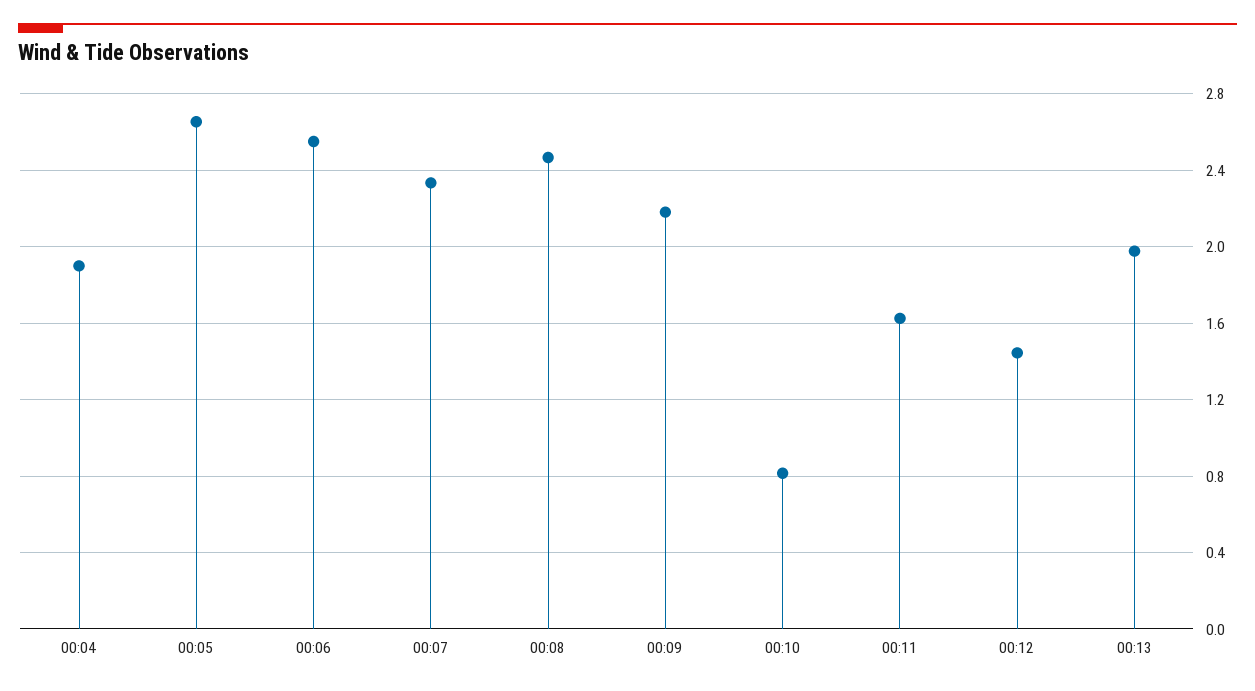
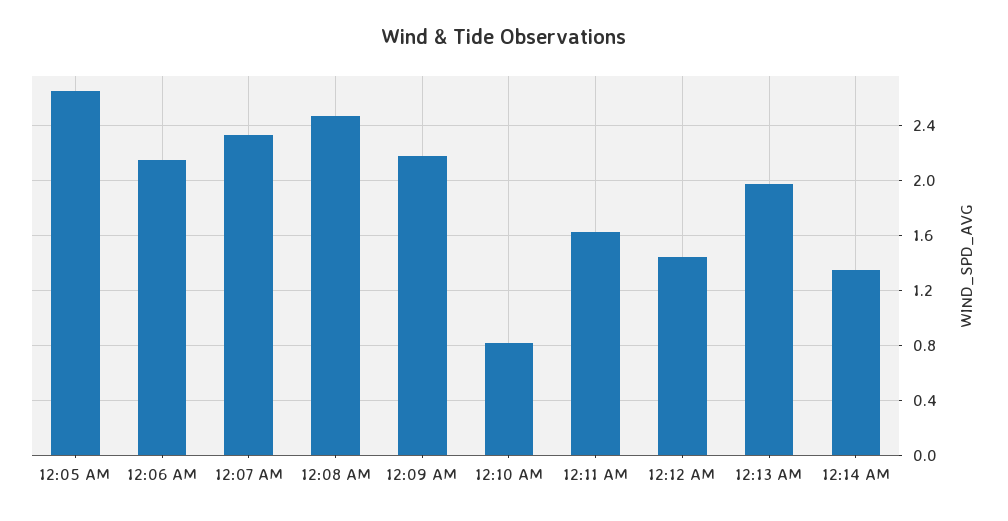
00:04: 1.9 -> none
00:06: 2.55 -> 2.15
12:14 AM: none -> 1.35

